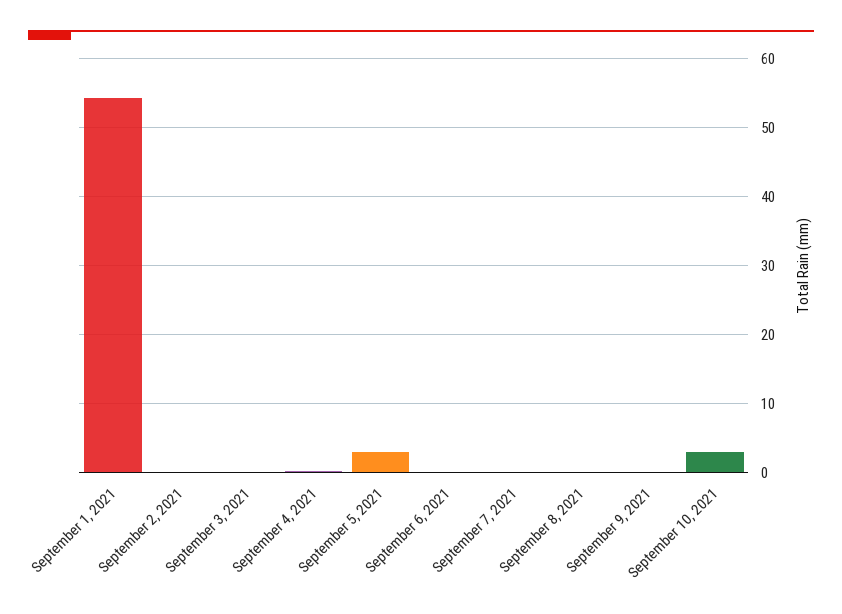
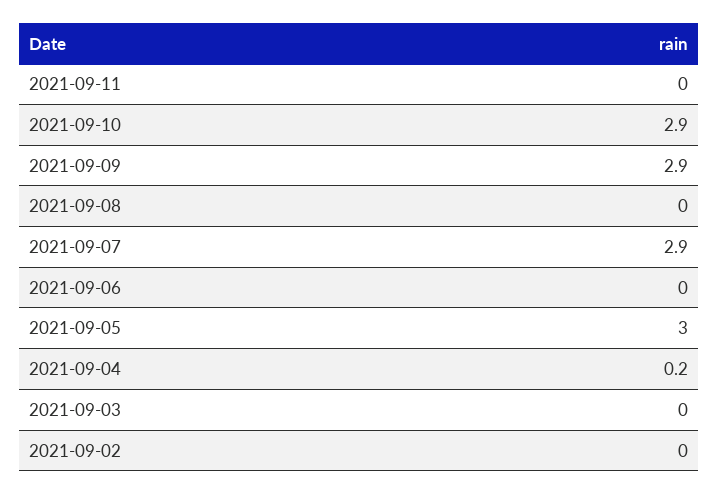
September 1, 2021: 54 -> none
September 7, 2021: 0 -> 2.9
September 9, 2021: 0 -> 2.9
2021-09-11: none -> 0

